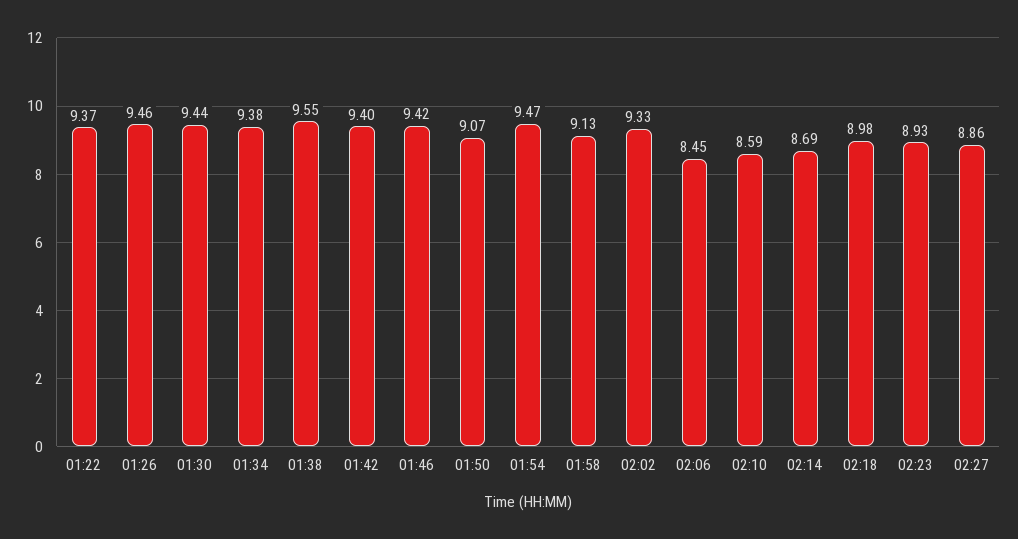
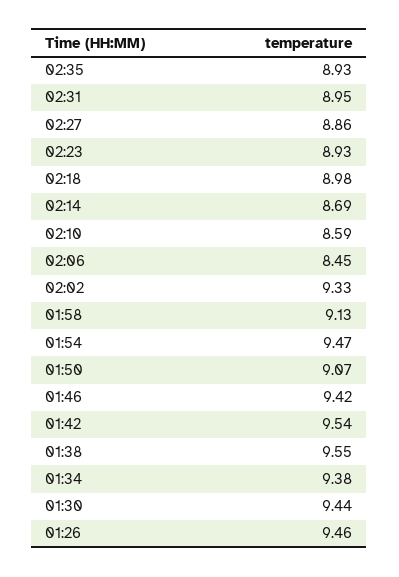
01:22: 9.37 -> none
01:42: 9.4 -> 9.54
02:35: none -> 8.93
02:31: none -> 8.95

